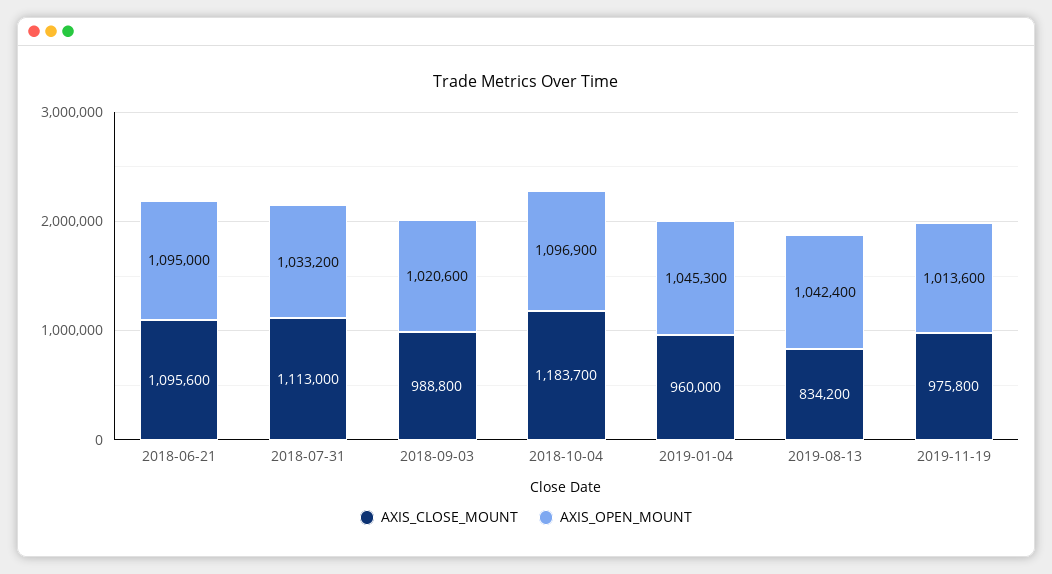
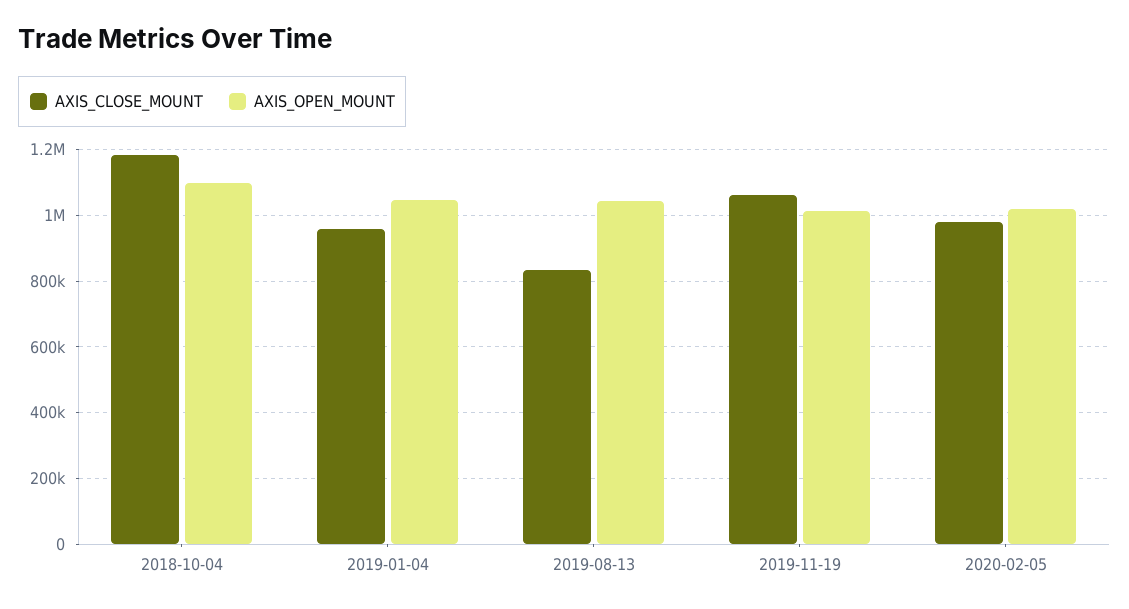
AXIS_CLOSE_MOUNT, 2018-06-21: 1095600 -> none
AXIS_OPEN_MOUNT, 2018-06-21: 1095000 -> none
AXIS_CLOSE_MOUNT, 2018-07-31: 1113000 -> none
AXIS_OPEN_MOUNT, 2018-07-31: 1033200 -> none
AXIS_CLOSE_MOUNT, 2018-09-03: 988800 -> none
AXIS_OPEN_MOUNT, 2018-09-03: 1020600 -> none
AXIS_CLOSE_MOUNT, 2019-11-19: 975800 -> 1060000
AXIS_CLOSE_MOUNT, 2020-02-05: none -> 980000
AXIS_OPEN_MOUNT, 2020-02-05: none -> 1020000

